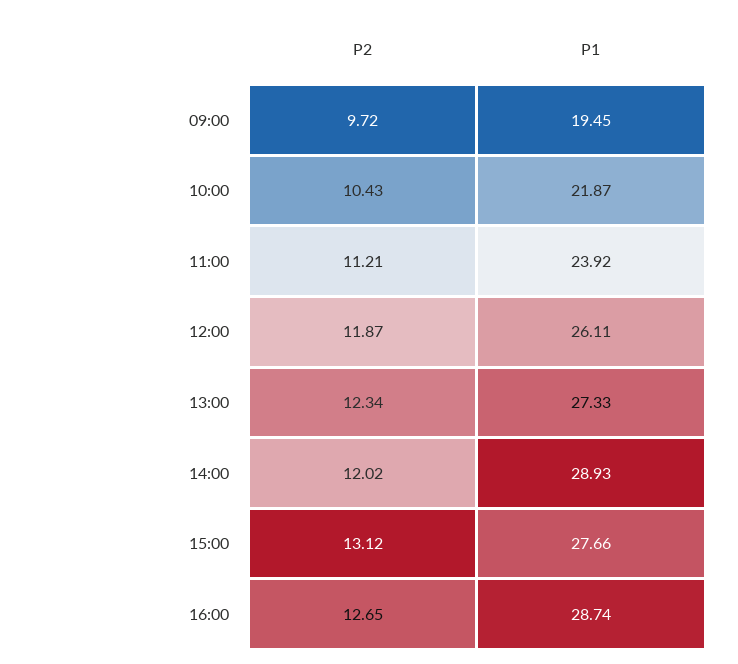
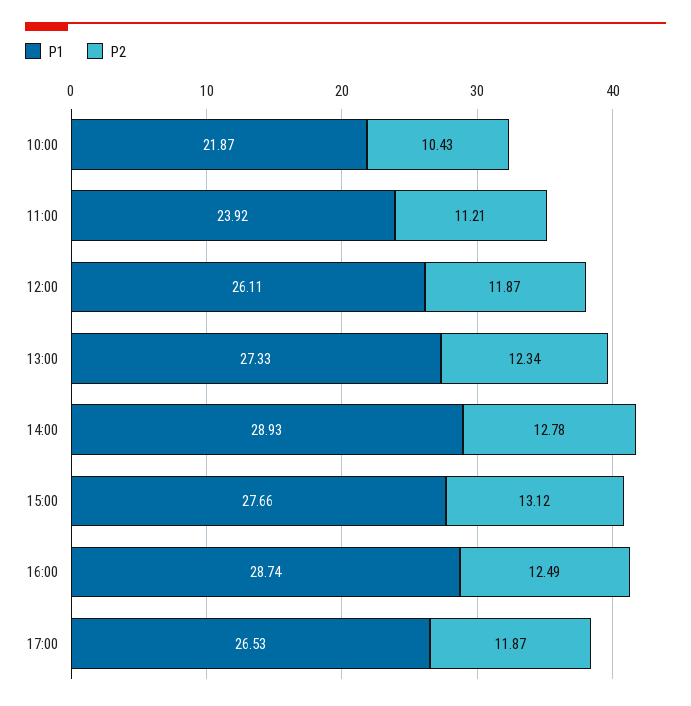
P2, 09:00: 9.72 -> none
P1, 09:00: 19.45 -> none
P2, 14:00: 12.02 -> 12.78
P2, 16:00: 12.65 -> 12.49
P1, 17:00: none -> 26.53
P2, 17:00: none -> 11.87

